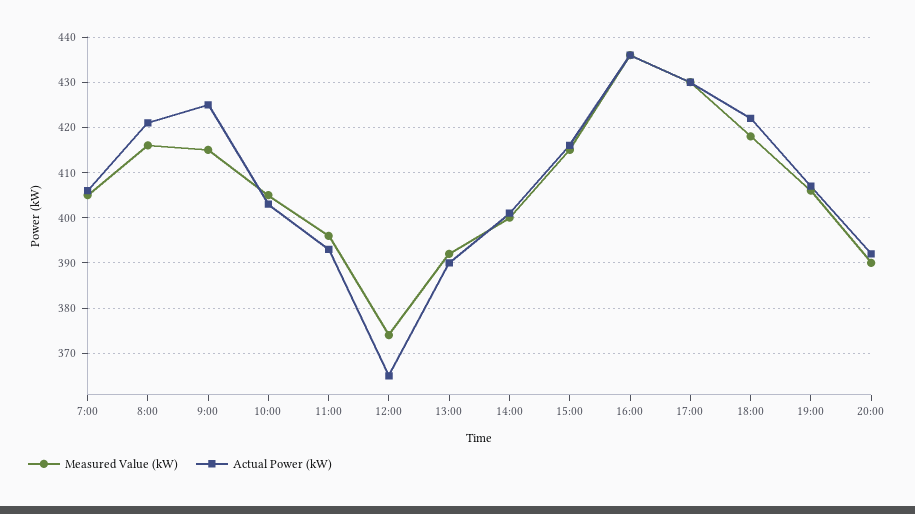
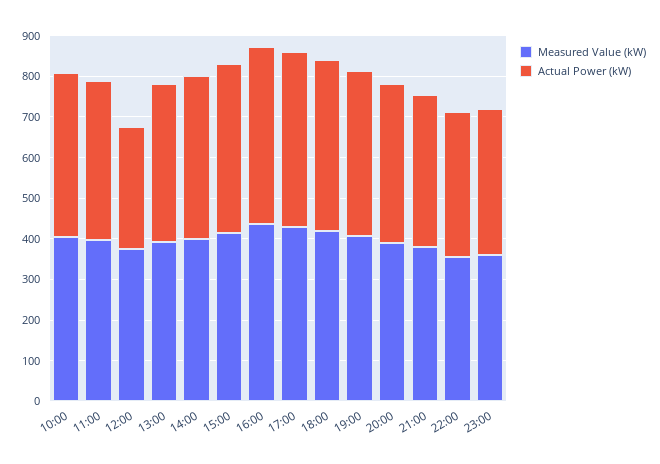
Measured Value (kW), 7:00: 405 -> none
Actual Power (kW), 7:00: 405 -> none
Measured Value (kW), 8:00: 415 -> none
Actual Power (kW), 8:00: 420 -> none
Measured Value (kW), 9:00: 415 -> none
Actual Power (kW), 9:00: 425 -> none
Actual Power (kW), 12:00: 365 -> 300
Measured Value (kW), 21:00: none -> 380
Actual Power (kW), 21:00: none -> 380
Measured Value (kW), 22:00: none -> 360
Actual Power (kW), 22:00: none -> 360
Measured Value (kW), 23:00: none -> 360
Actual Power (kW), 23:00: none -> 360

